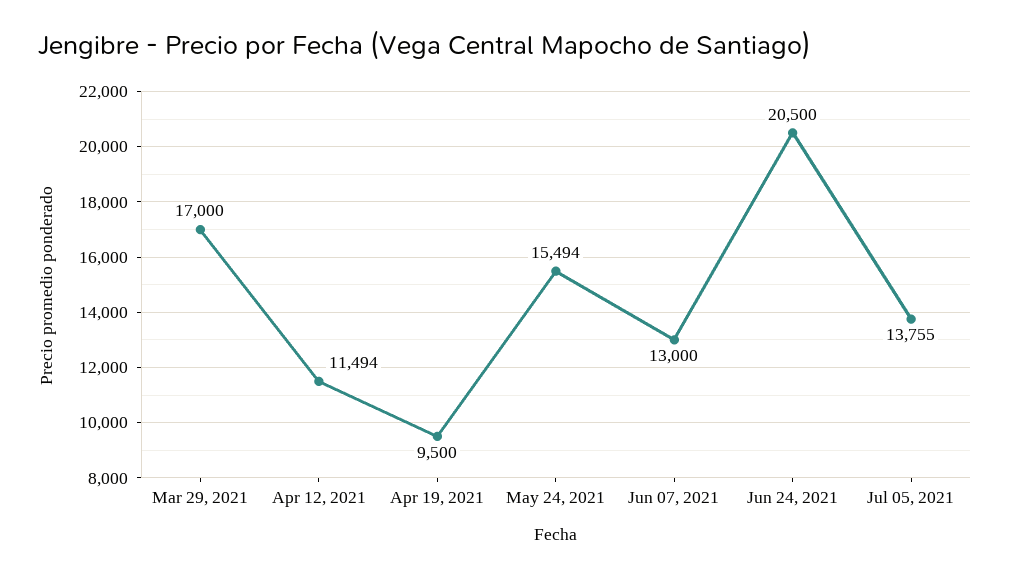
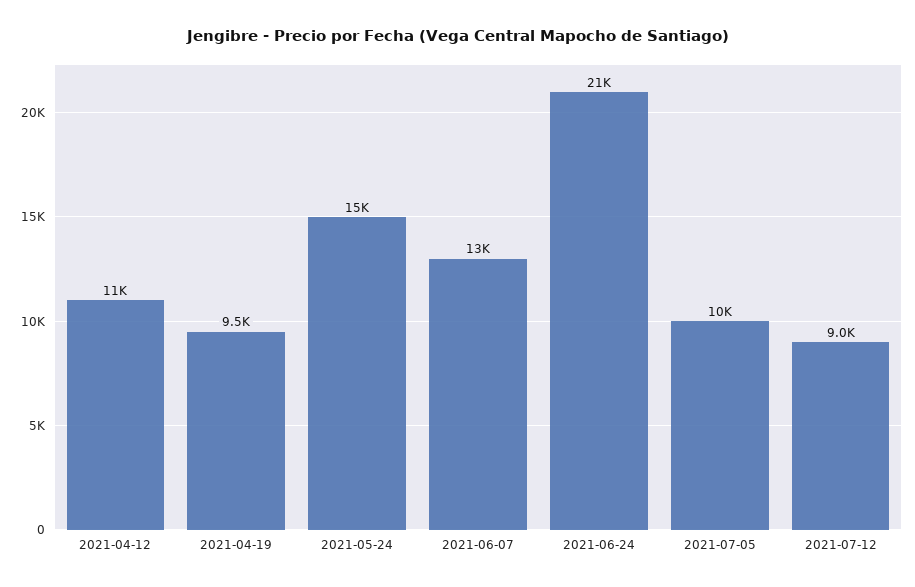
Mar 29, 2021: 17000 -> none
Jul 05, 2021: 13755 -> 10000
2021-07-12: none -> 9000

